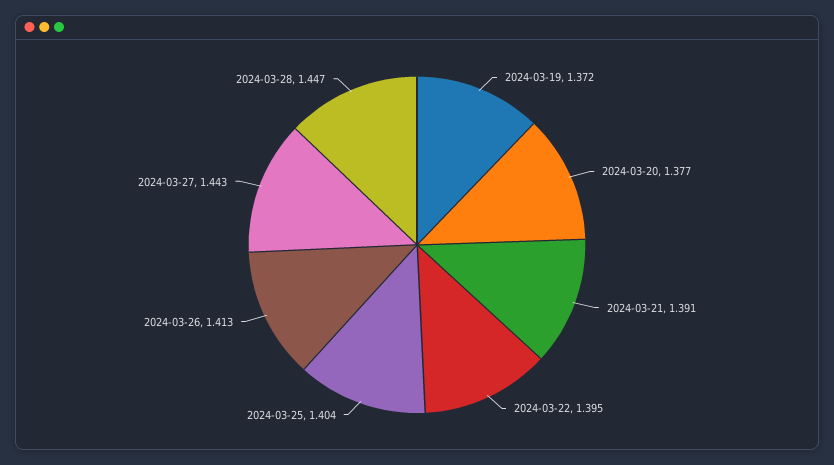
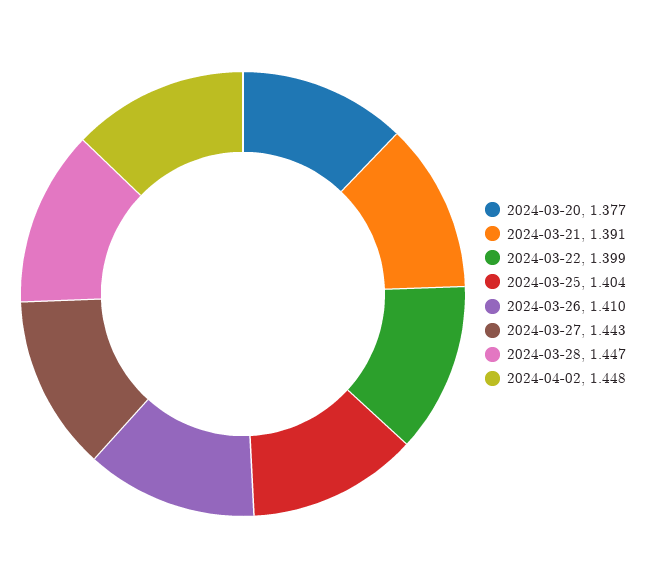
2024-03-19: 1.372 -> none
2024-03-22: 1.395 -> 1.399
2024-03-26: 1.413 -> 1.41
2024-04-02: none -> 1.448

